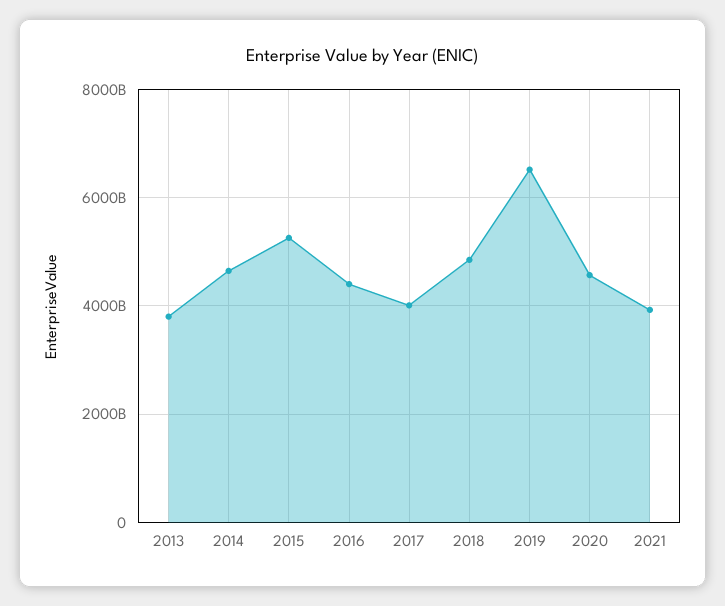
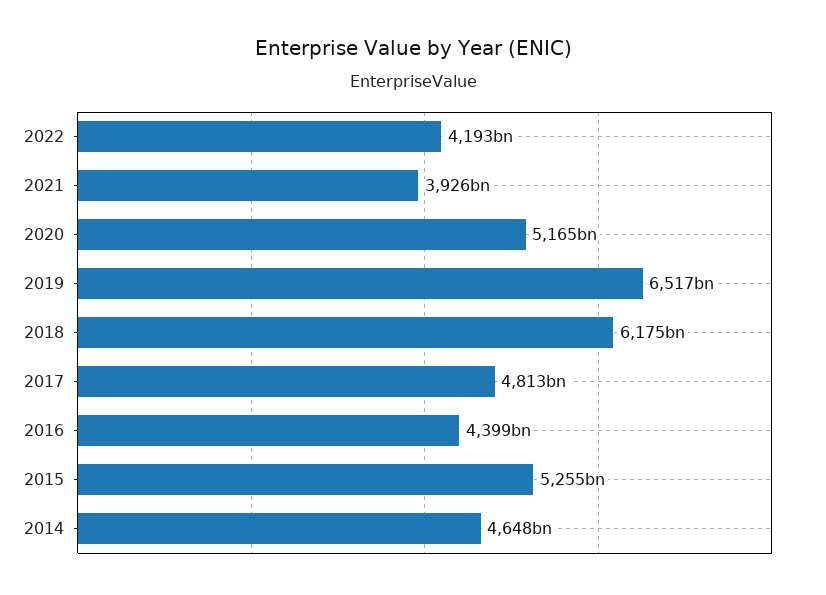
2013: 3800000000000 -> none
2017: 4000000000000 -> 4813000000000
2018: 4800000000000 -> 6175000000000
2020: 4600000000000 -> 5165000000000
2022: none -> 4193000000000

